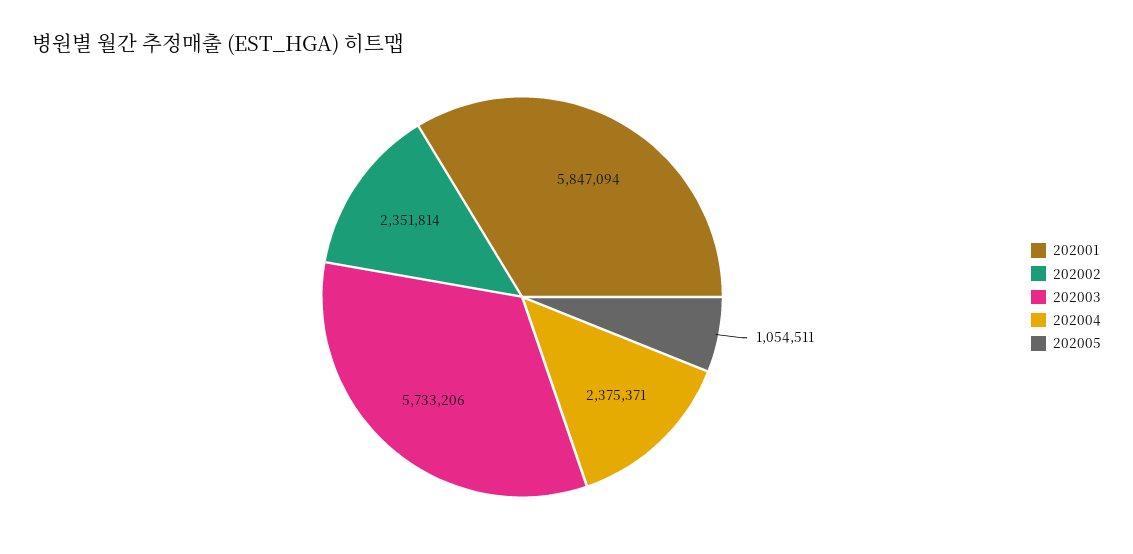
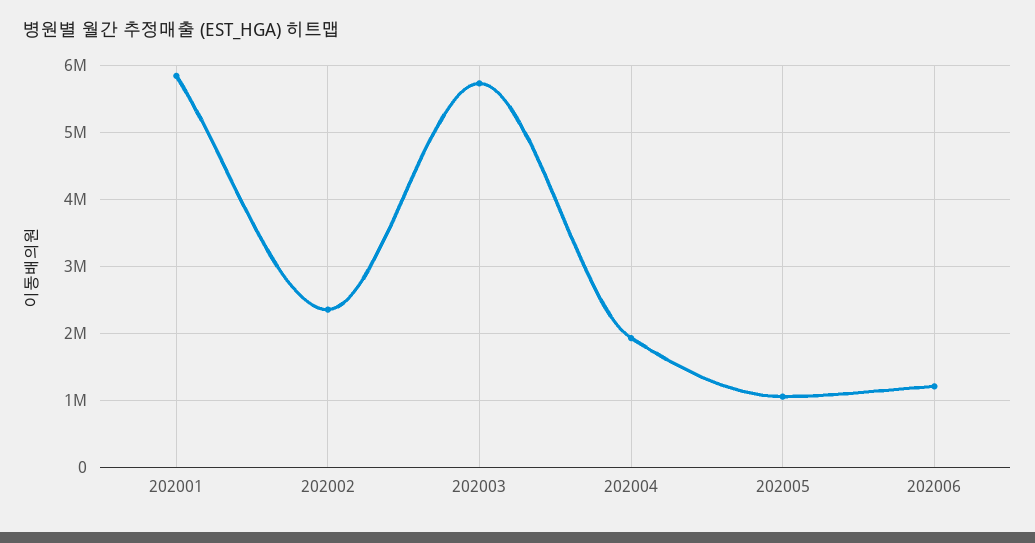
202004: 2375371 -> 1900000
202006: none -> 1200000

